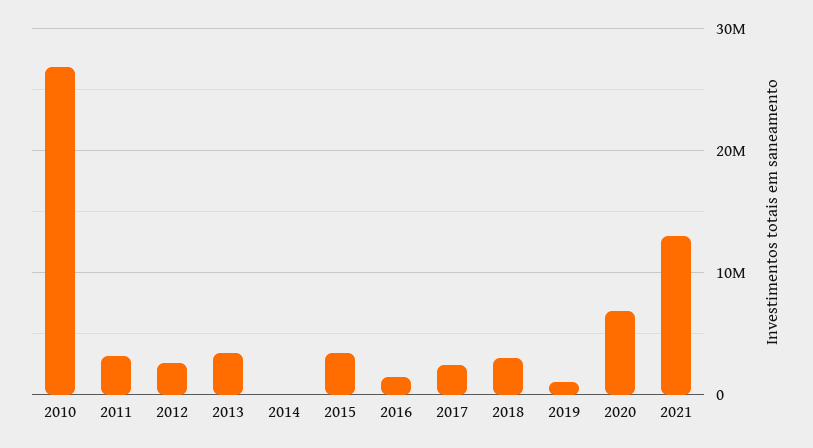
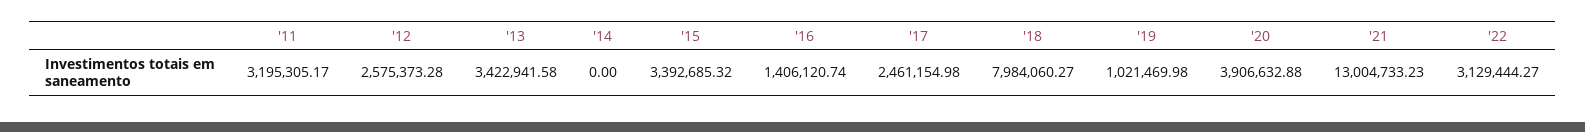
2010: 27000000 -> none
2018: 3000000 -> 7984060.27
2020: 7000000 -> 3906632.88
'22: none -> 3129444.27

